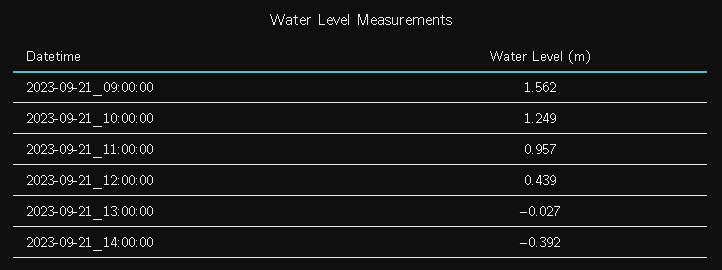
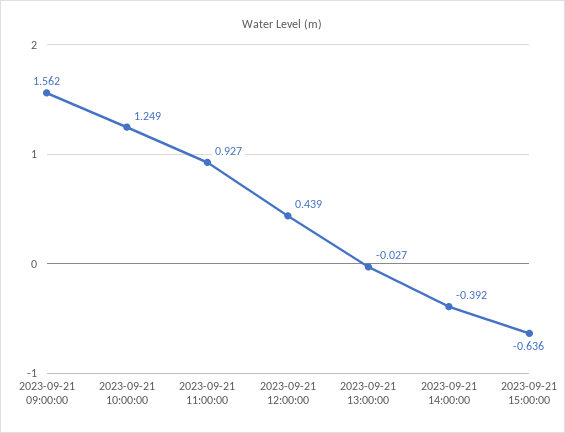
2023-09-21_11:00:00: 0.957 -> 0.927
2023-09-21 15:00:00: none -> -0.636

